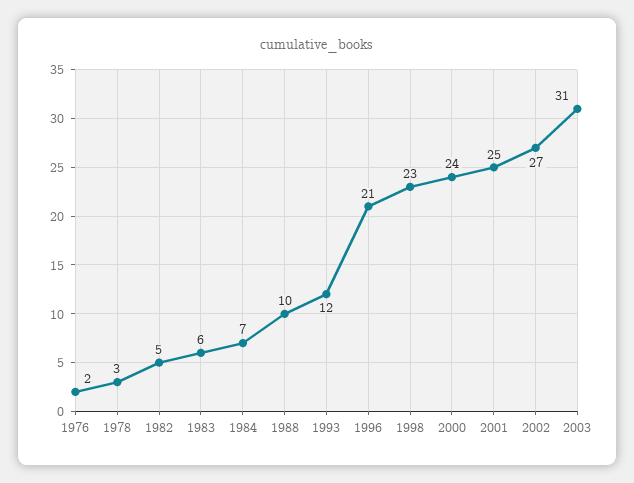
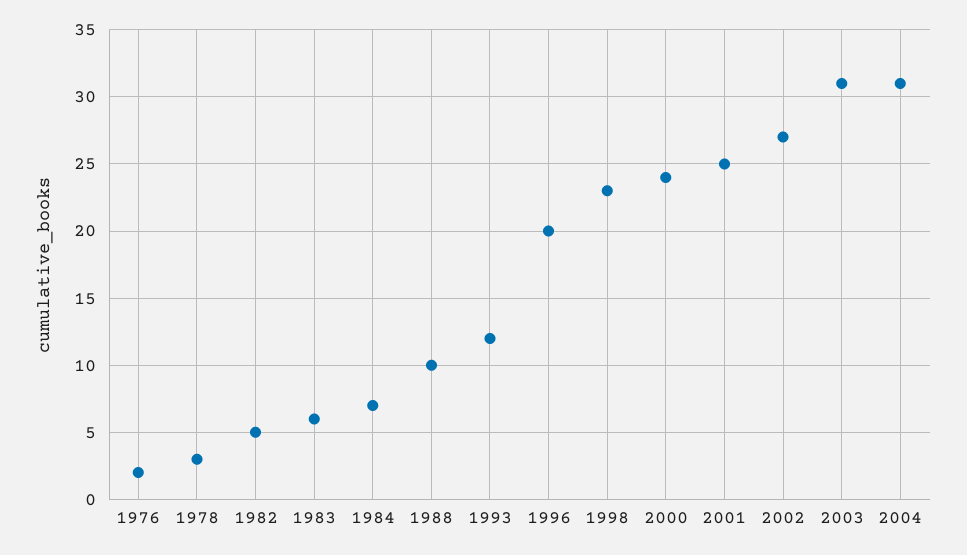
1996: 21 -> 20
2004: none -> 31

